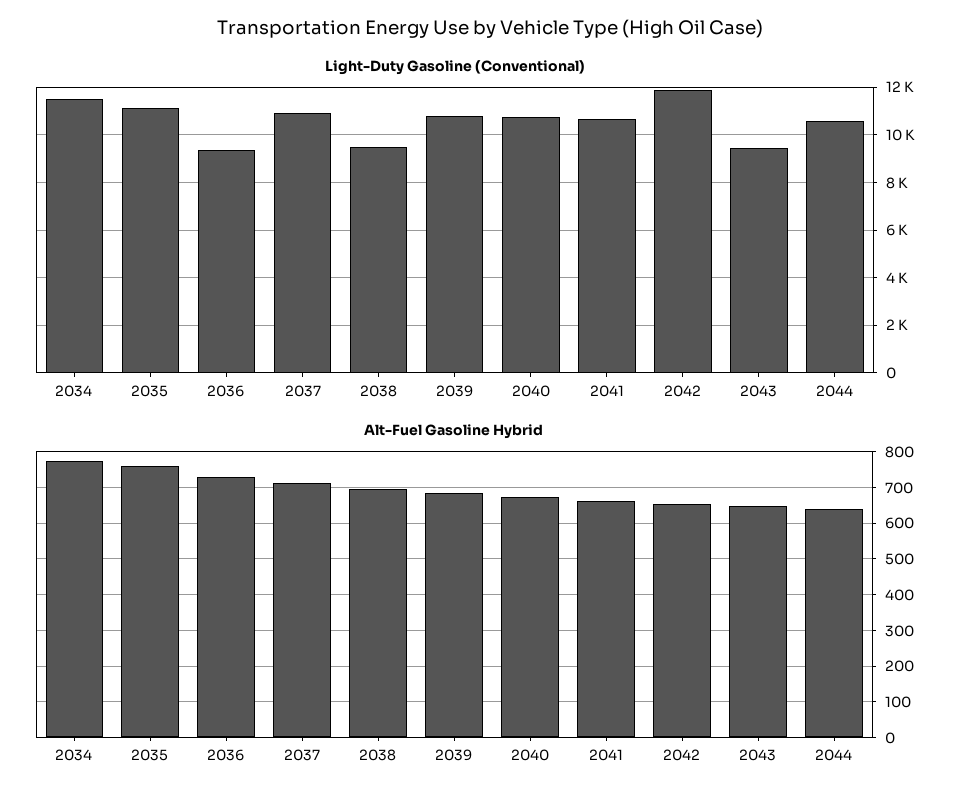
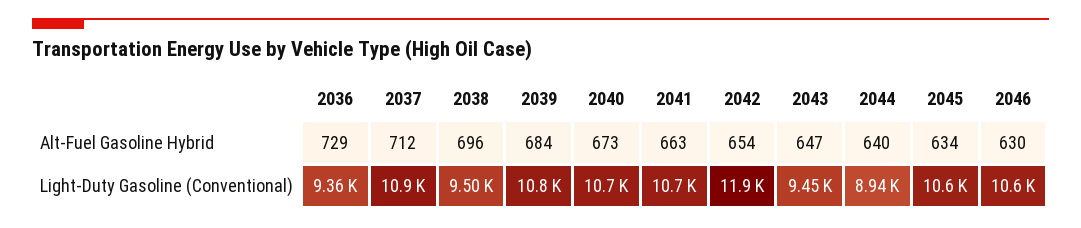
Light-Duty Gasoline (Conventional), 2034: 11500 -> none
Light-Duty Gasoline (Conventional), 2035: 11000 -> none
Light-Duty Gasoline (Conventional), 2044: 10500 -> 8940
Alt-Fuel Gasoline Hybrid, 2034: 780 -> none
Alt-Fuel Gasoline Hybrid, 2035: 760 -> none
Alt-Fuel Gasoline Hybrid, 2045: none -> 634
Alt-Fuel Gasoline Hybrid, 2046: none -> 630
Light-Duty Gasoline (Conventional), 2045: none -> 10600
Light-Duty Gasoline (Conventional), 2046: none -> 10600

